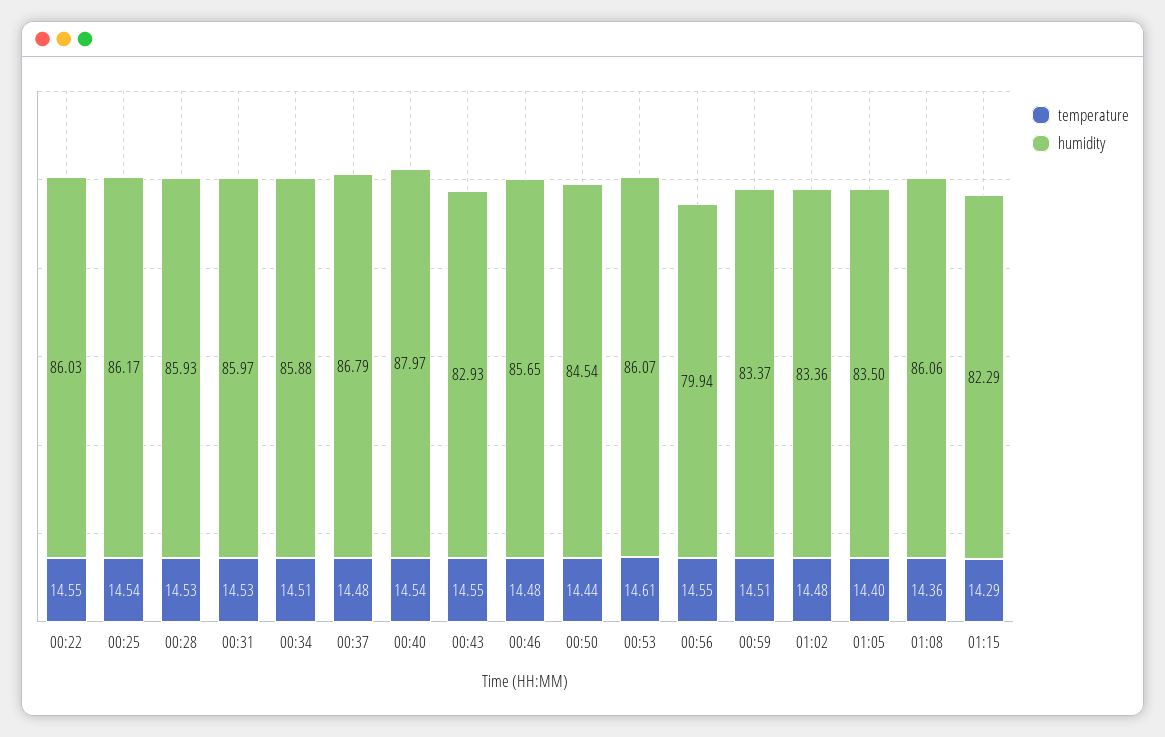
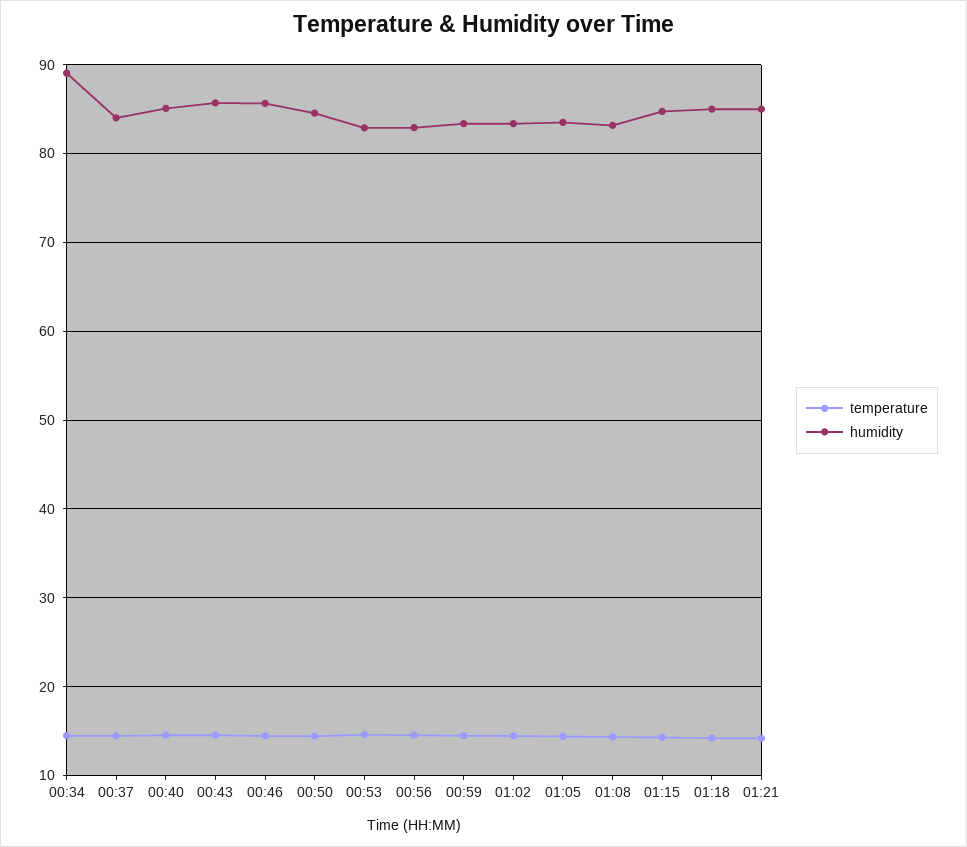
temperature, 00:22: 14.55 -> none
humidity, 00:22: 86.03 -> none
temperature, 00:25: 14.54 -> none
humidity, 00:25: 86.17 -> none
temperature, 00:28: 14.53 -> none
humidity, 00:28: 85.93 -> none
temperature, 00:31: 14.53 -> none
humidity, 00:31: 85.97 -> none
humidity, 00:34: 85.88 -> 89
humidity, 00:37: 86.79 -> 84
humidity, 00:40: 87.97 -> 85
humidity, 00:43: 82.93 -> 86
humidity, 00:53: 86.07 -> 83
humidity, 00:56: 79.94 -> 83
humidity, 01:08: 86.06 -> 83
humidity, 01:15: 82.29 -> 85
temperature, 01:18: none -> 14
humidity, 01:18: none -> 85
temperature, 01:21: none -> 14
humidity, 01:21: none -> 85

